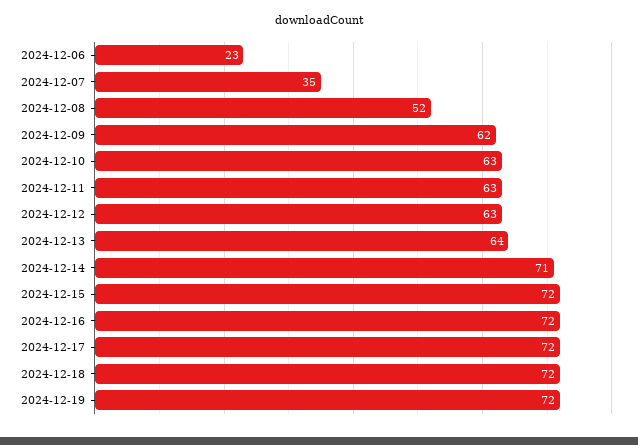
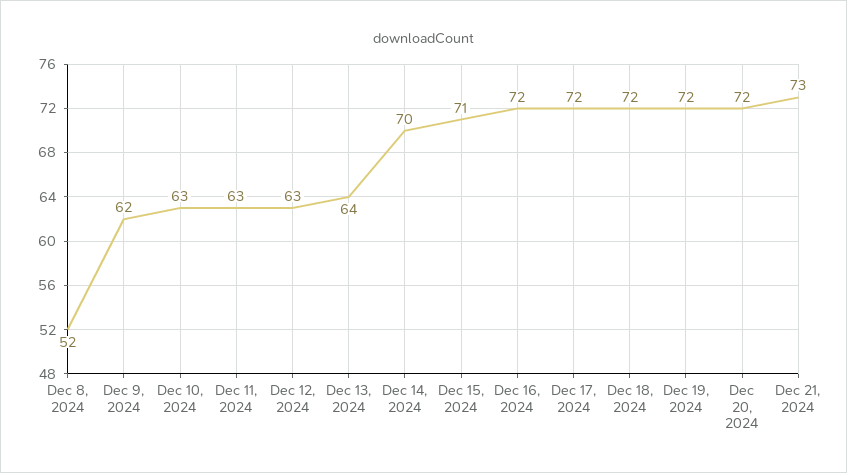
2024-12-06: 23 -> none
2024-12-07: 35 -> none
2024-12-14: 71 -> 70
2024-12-15: 72 -> 71
Dec 20, 2024: none -> 72
Dec 21, 2024: none -> 73

